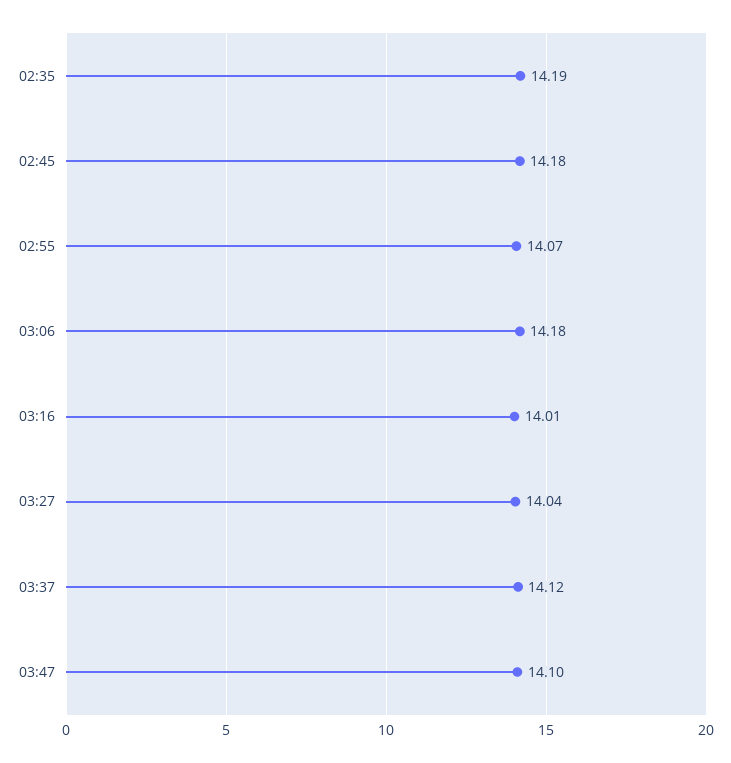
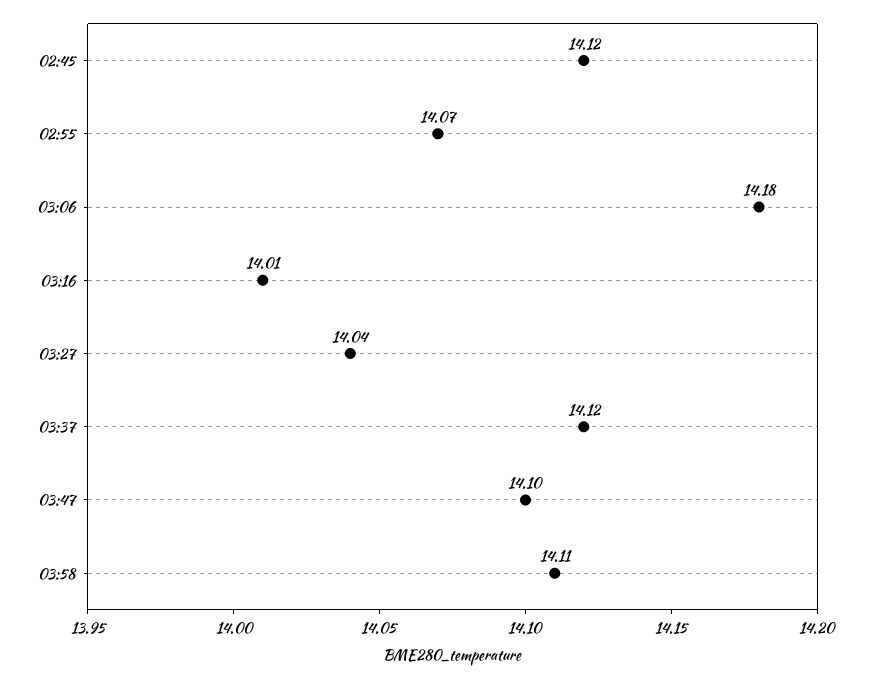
02:35: 14.19 -> none
02:45: 14.18 -> 14.12
03:58: none -> 14.11

